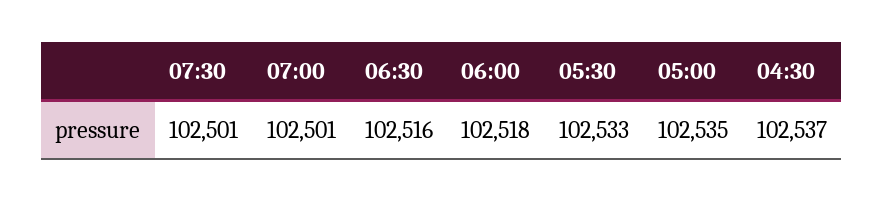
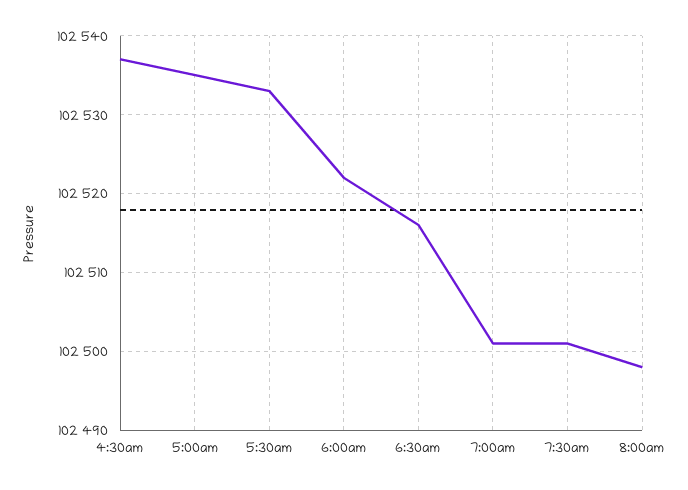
06:00: 102518 -> 102522
8:00am: none -> 102498

